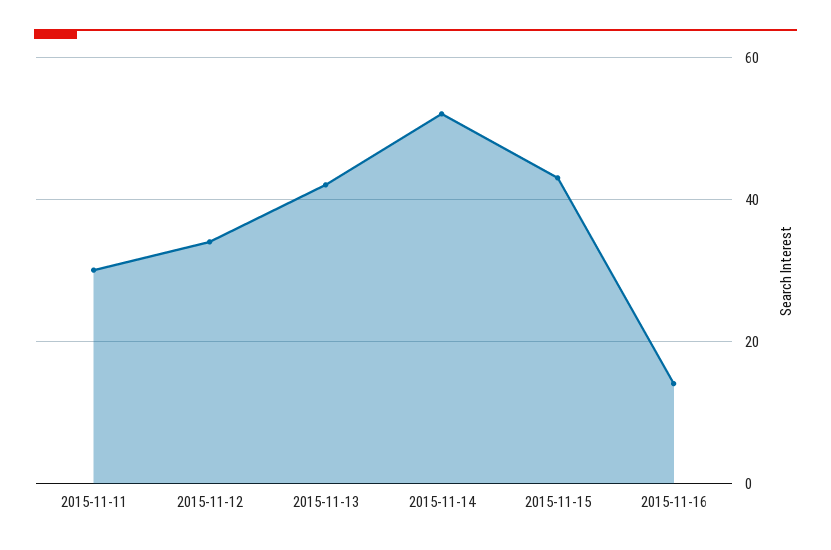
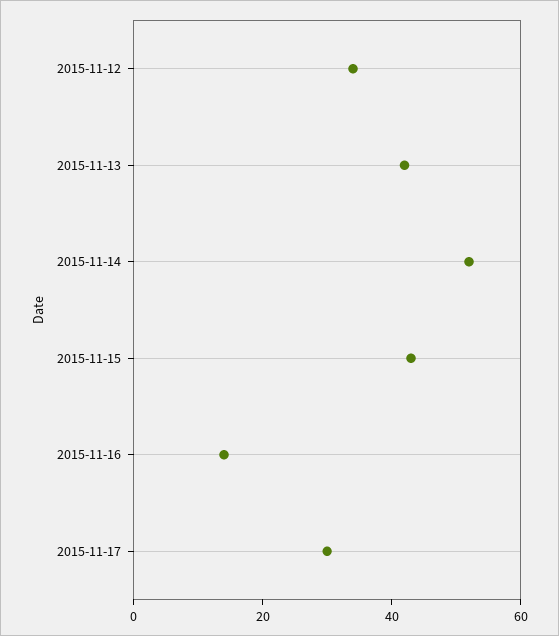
2015-11-11: 30 -> none
2015-11-17: none -> 30

